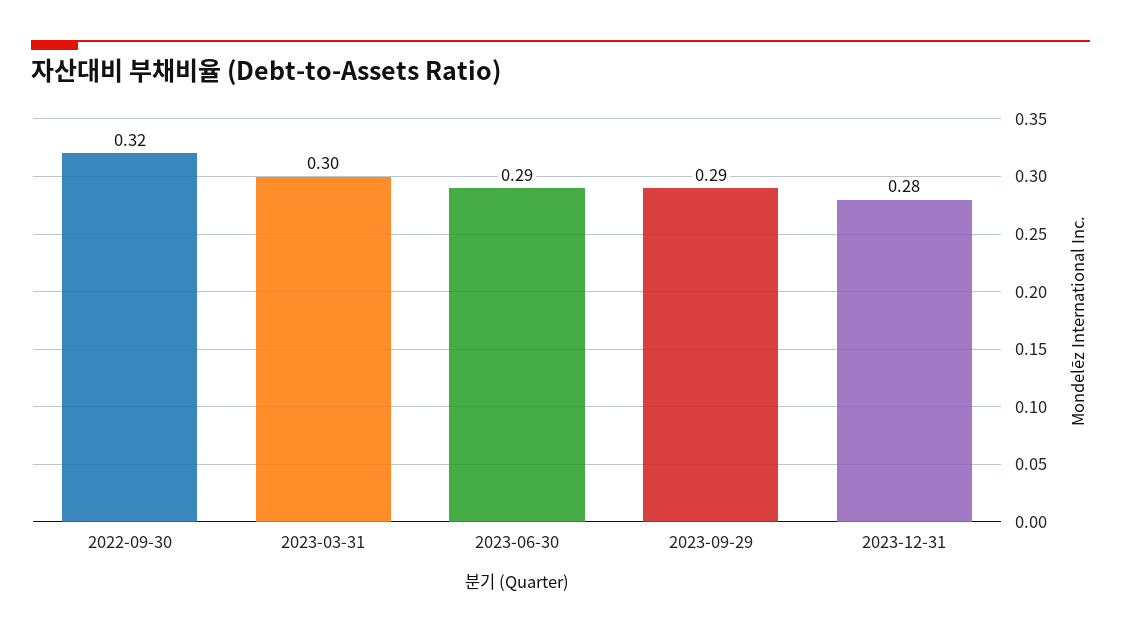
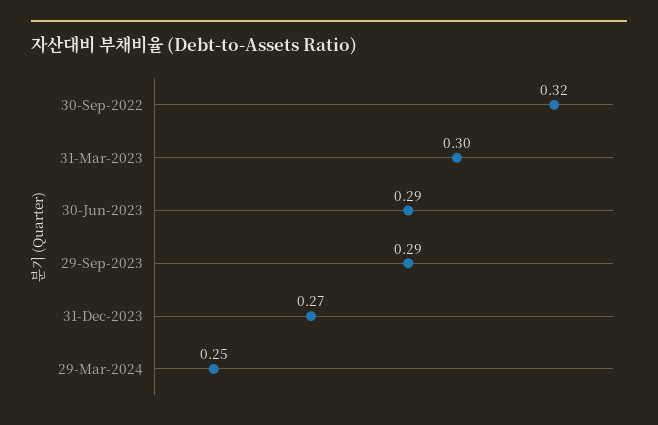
2023-12-31: 0.28 -> 0.27
29-Mar-2024: none -> 0.25

